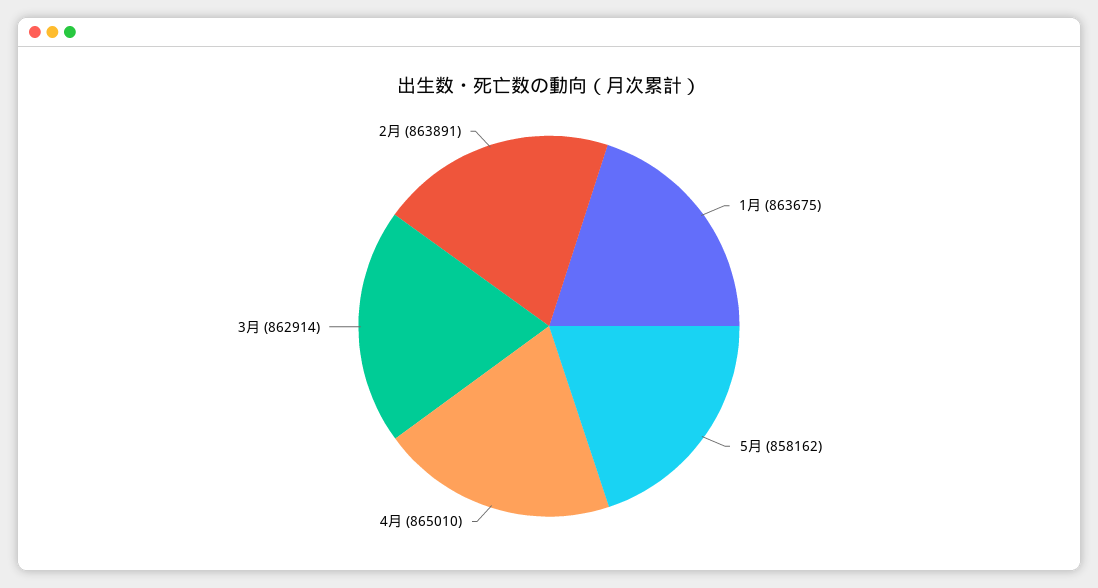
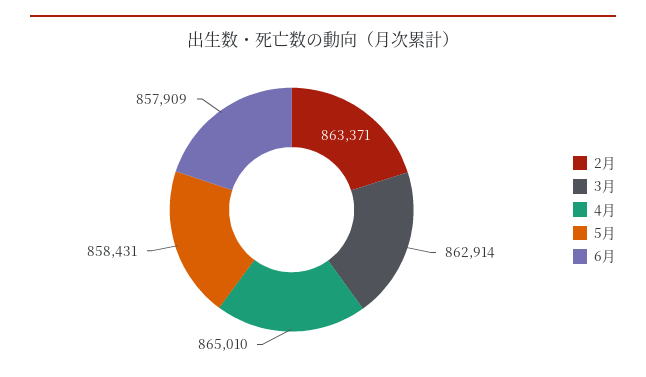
1月: 863675 -> none
5月: 858162 -> 858431
2月: 863891 -> 863371
6月: none -> 857909

